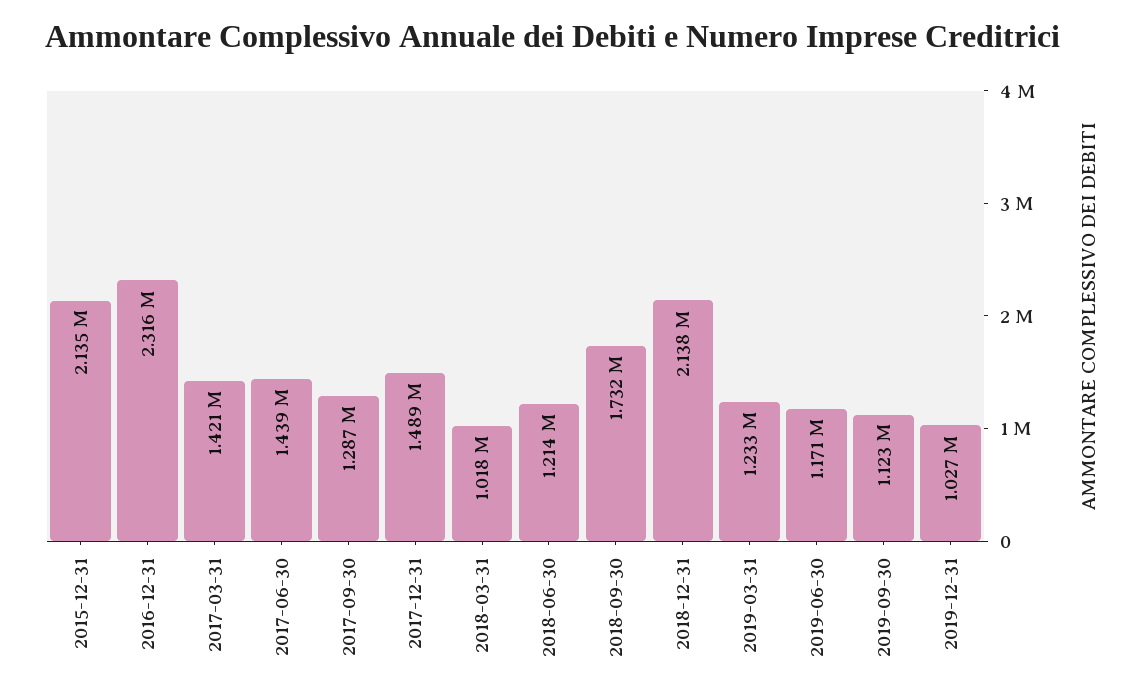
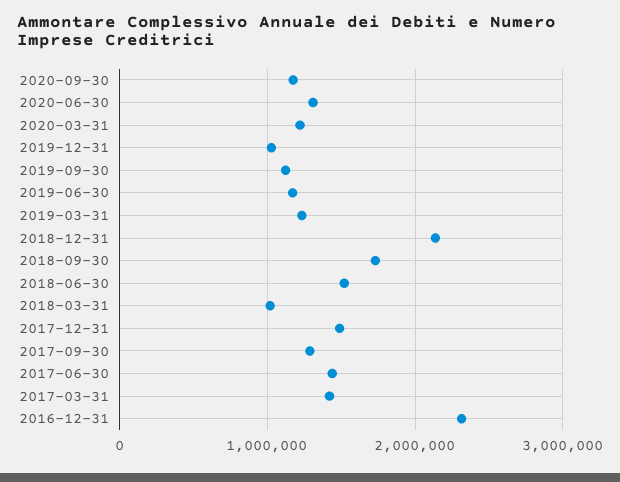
2015-12-31: 2135000 -> none
2018-06-30: 1214000 -> 1500000
2020-09-30: none -> 1200000
2020-06-30: none -> 1300000
2020-03-31: none -> 1200000

